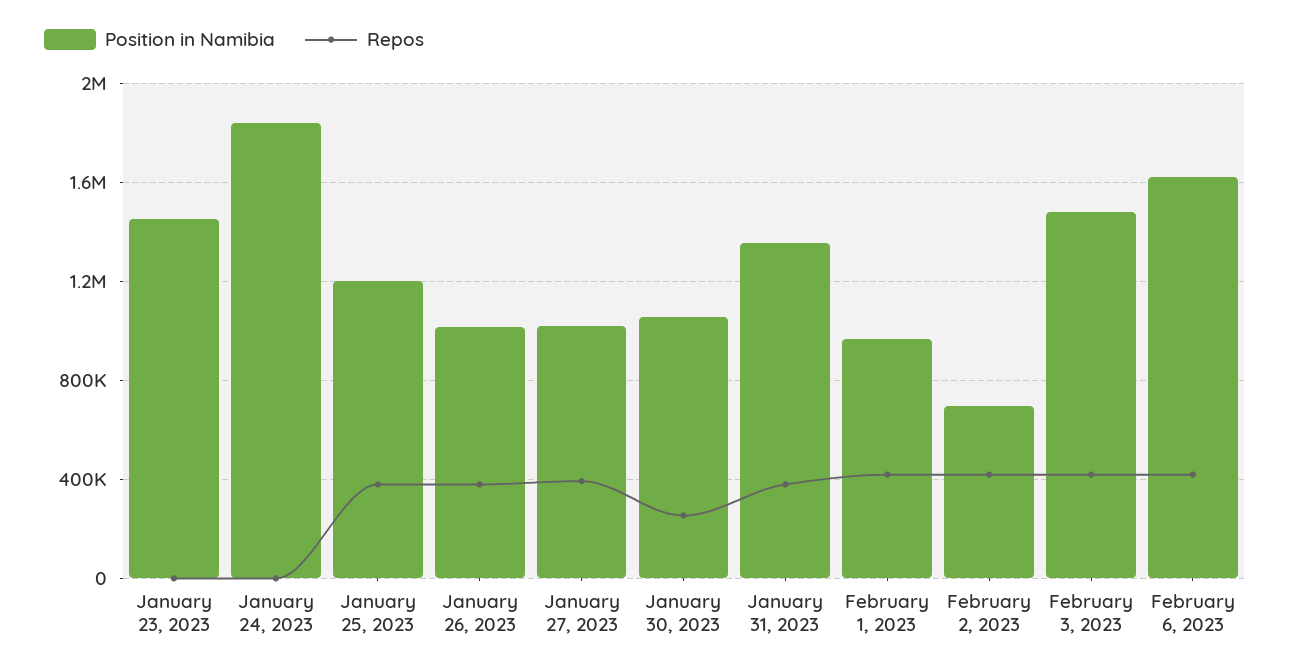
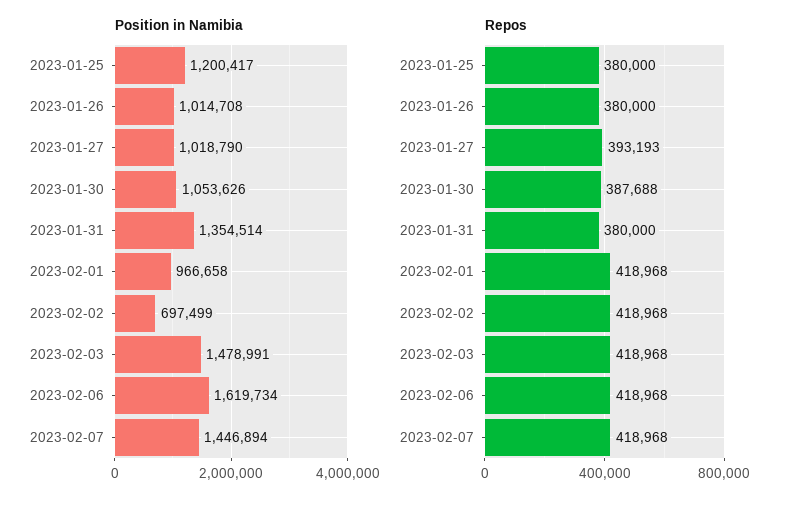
Position in Namibia, January 23, 2023: 1450000 -> none
Repos, January 23, 2023: 0 -> none
Position in Namibia, January 24, 2023: 1850000 -> none
Repos, January 24, 2023: 0 -> none
Repos, January 30, 2023: 250000 -> 387688
Position in Namibia, 2023-02-07: none -> 1446894
Repos, 2023-02-07: none -> 418968

